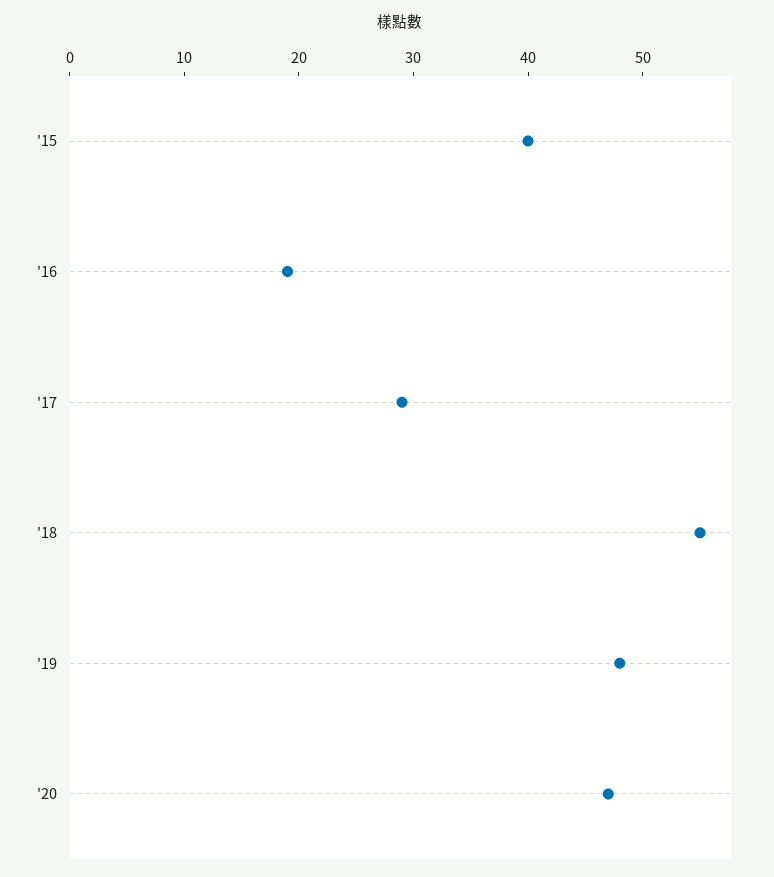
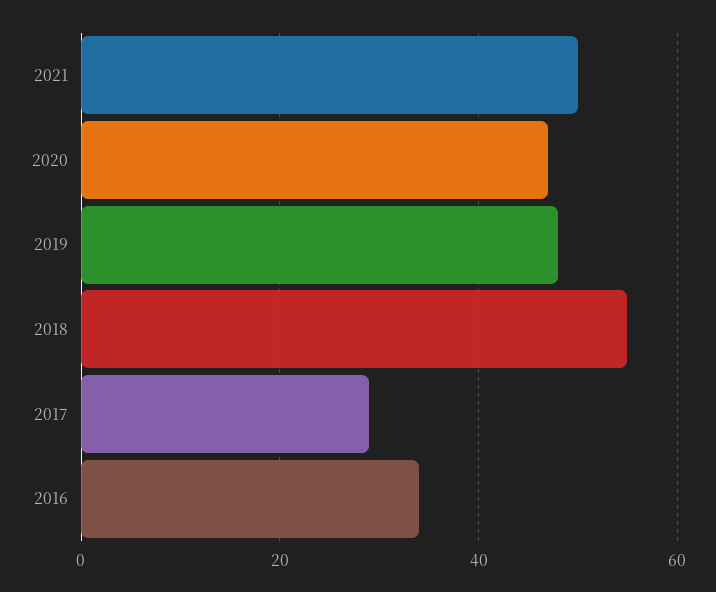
'15: 40 -> none
'16: 19 -> 35
2021: none -> 50

